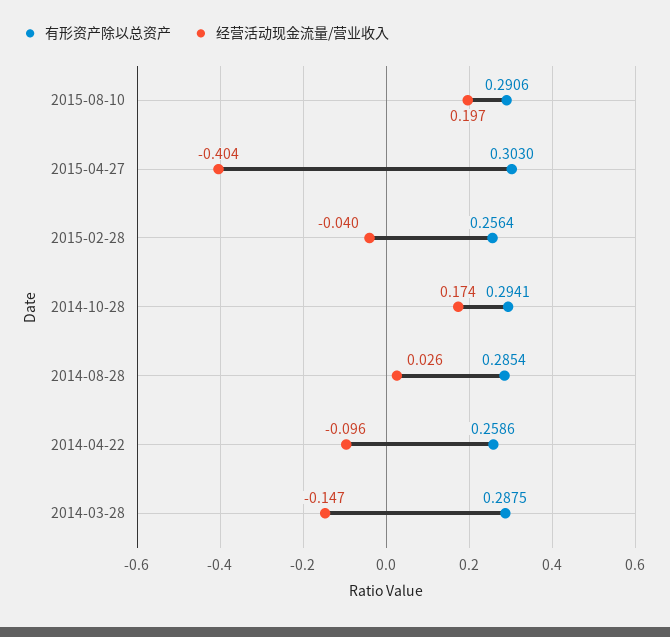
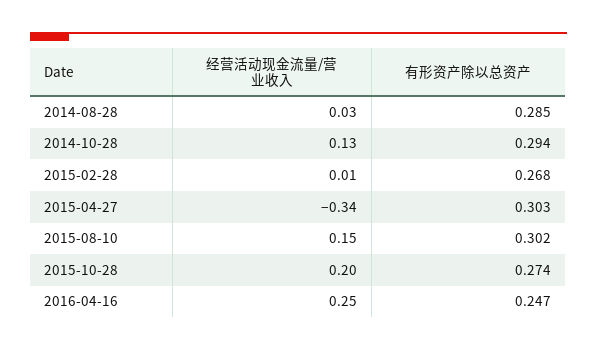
有形资产除以总资产, 2015-08-10: 0.2906 -> 0.302
经营活动现金流量/营业收入, 2015-08-10: 0.197 -> 0.15
经营活动现金流量/营业收入, 2015-04-27: -0.404 -> -0.34
有形资产除以总资产, 2015-02-28: 0.2564 -> 0.268
经营活动现金流量/营业收入, 2015-02-28: -0.04 -> 0.01
经营活动现金流量/营业收入, 2014-10-28: 0.174 -> 0.13
有形资产除以总资产, 2014-04-22: 0.2586 -> none
经营活动现金流量/营业收入, 2014-04-22: -0.096 -> none
有形资产除以总资产, 2014-03-28: 0.2875 -> none
经营活动现金流量/营业收入, 2014-03-28: -0.147 -> none
经营活动现金流量/营业收入, 2015-10-28: none -> 0.2
有形资产除以总资产, 2015-10-28: none -> 0.274
经营活动现金流量/营业收入, 2016-04-16: none -> 0.25
有形资产除以总资产, 2016-04-16: none -> 0.247

